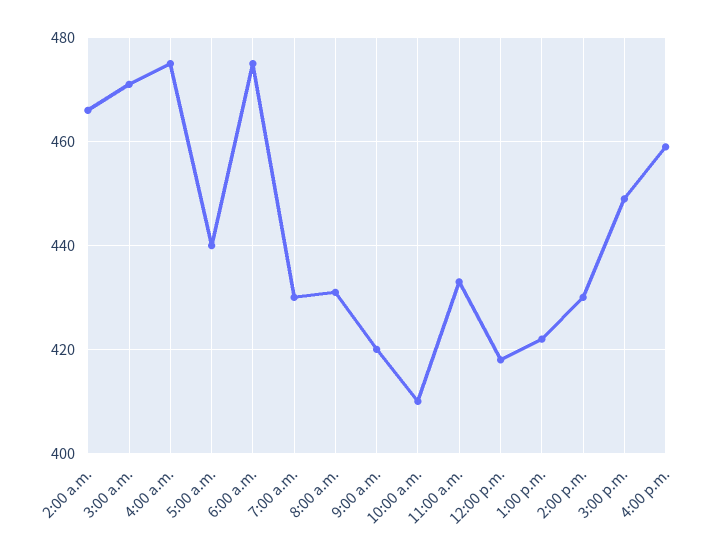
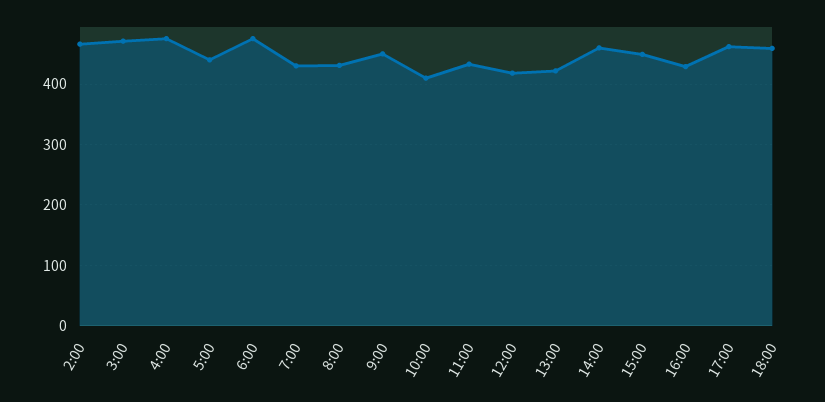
9:00 a.m.: 420 -> 450
2:00 p.m.: 430 -> 460
4:00 p.m.: 460 -> 430
17:00: none -> 460
18:00: none -> 460

